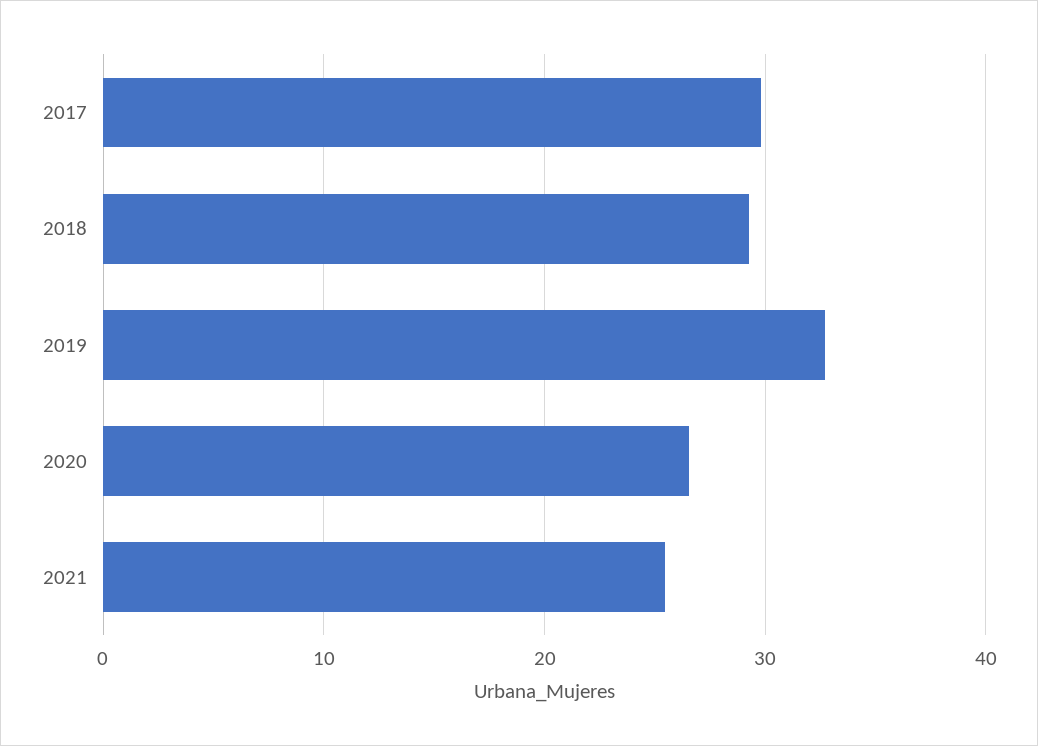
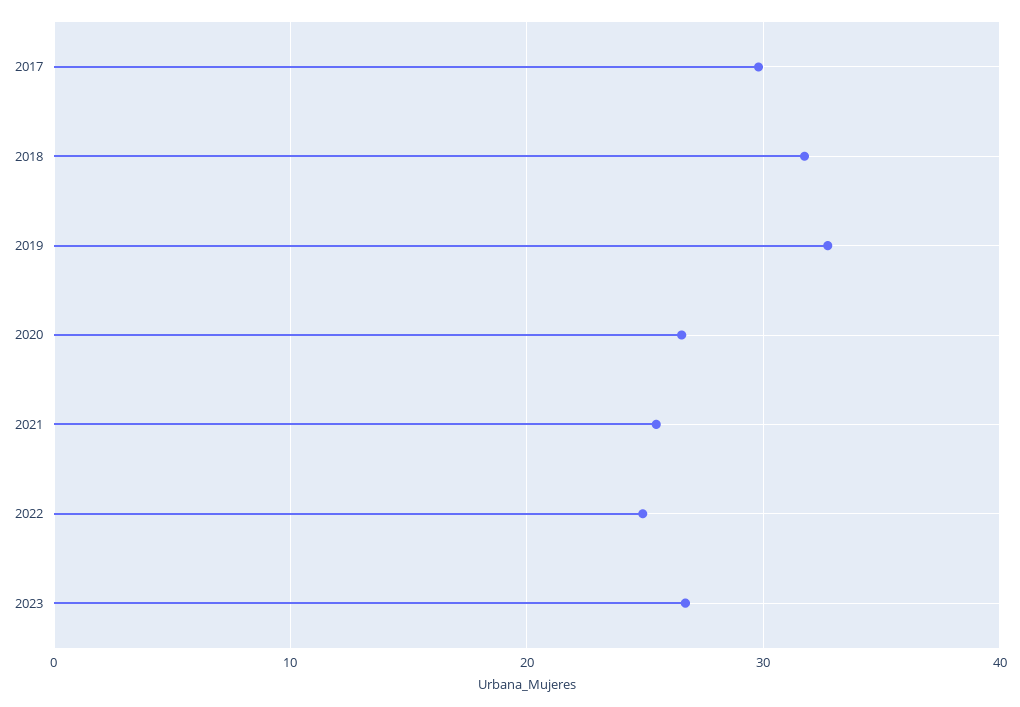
2018: 29 -> 32
2022: none -> 25
2023: none -> 27

